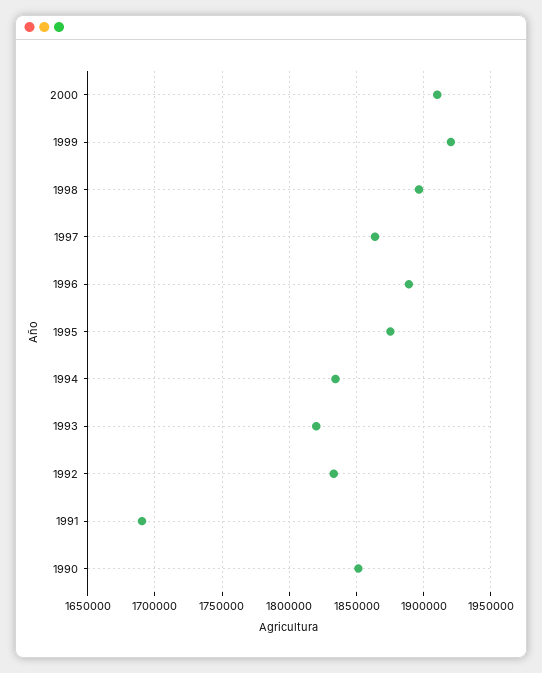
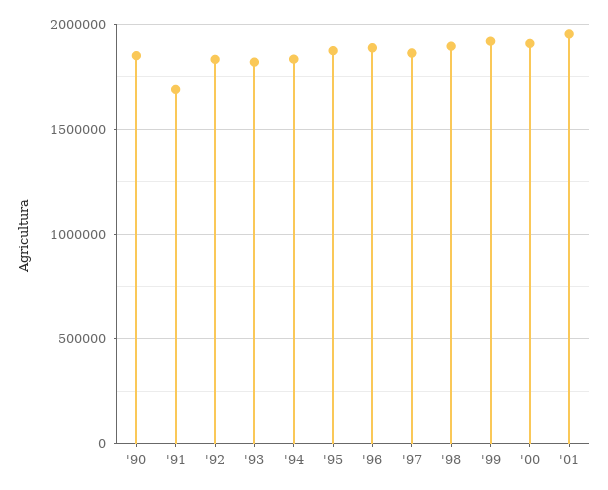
'01: none -> 1950000

